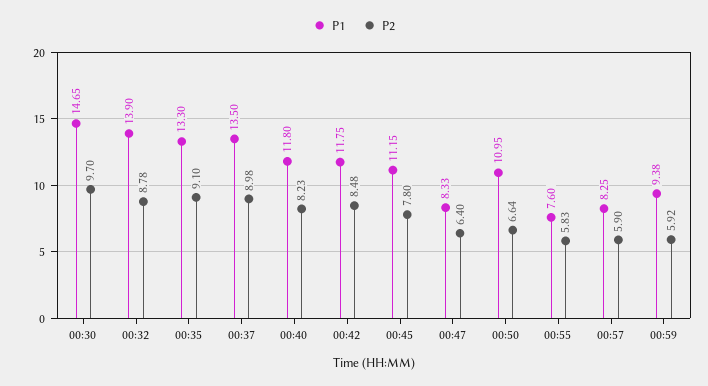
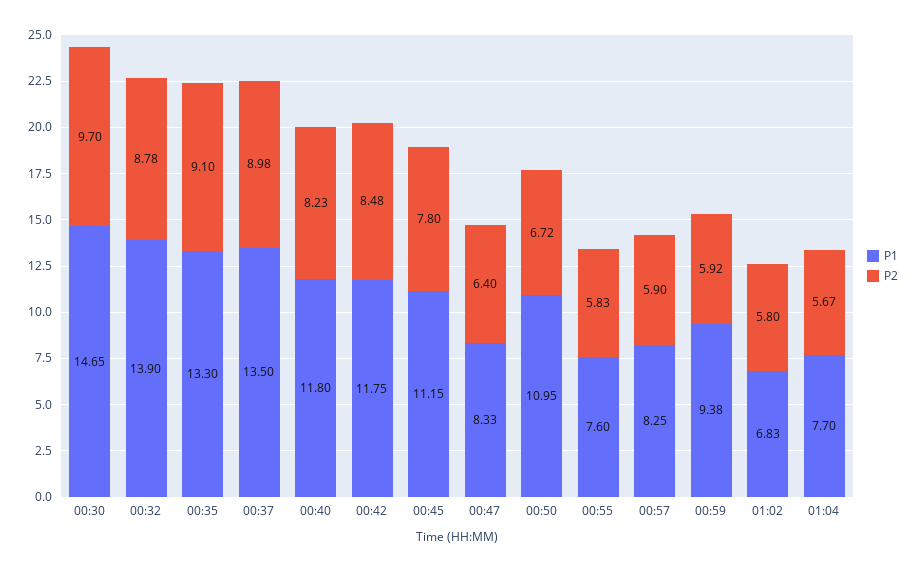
P2, 00:50: 6.64 -> 6.72
P1, 01:02: none -> 6.83
P2, 01:02: none -> 5.8
P1, 01:04: none -> 7.7
P2, 01:04: none -> 5.67

